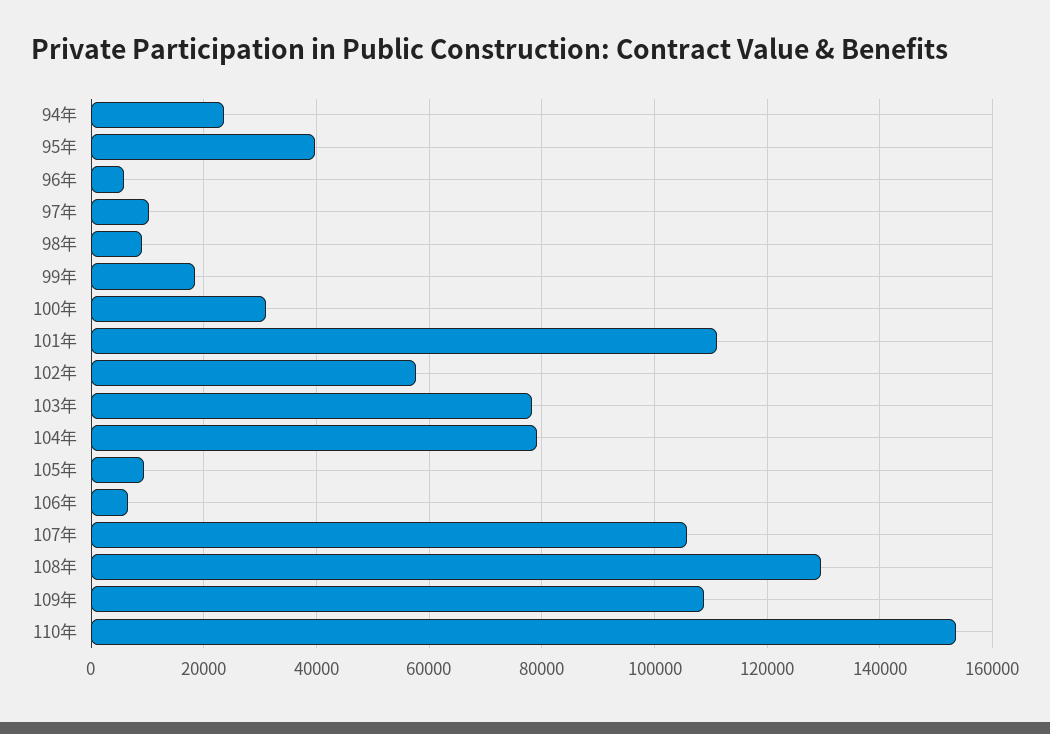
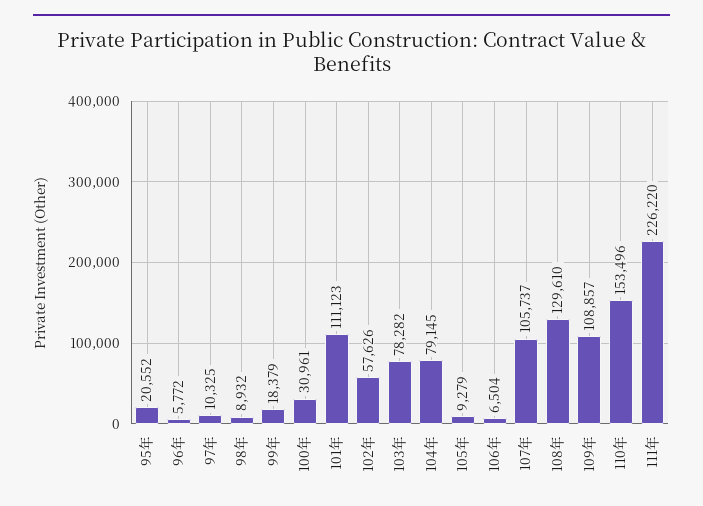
94年: 24000 -> none
95年: 40000 -> 20552
111年: none -> 226220

